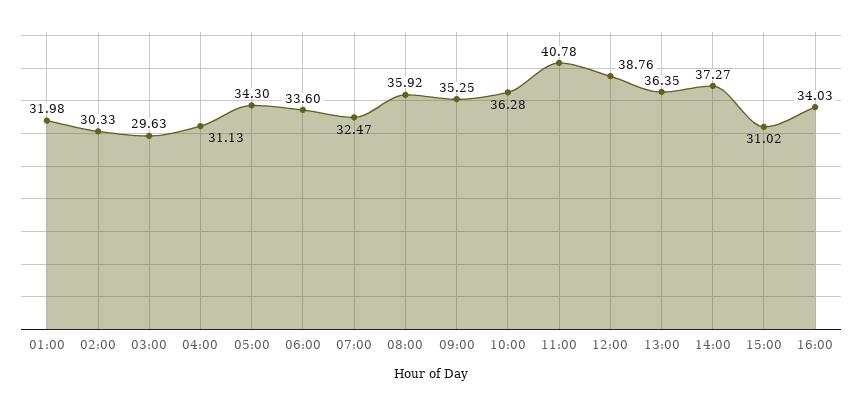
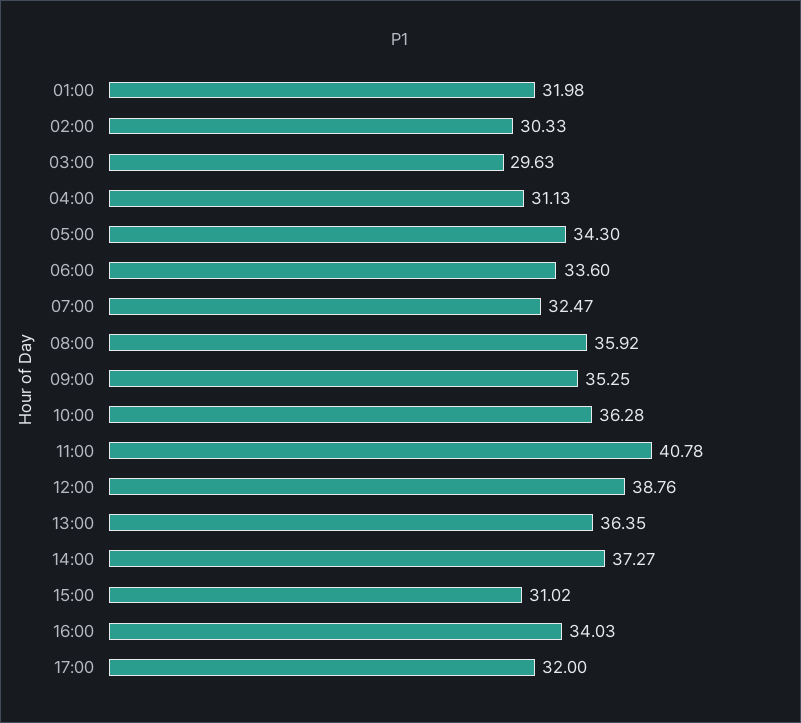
17:00: none -> 32

